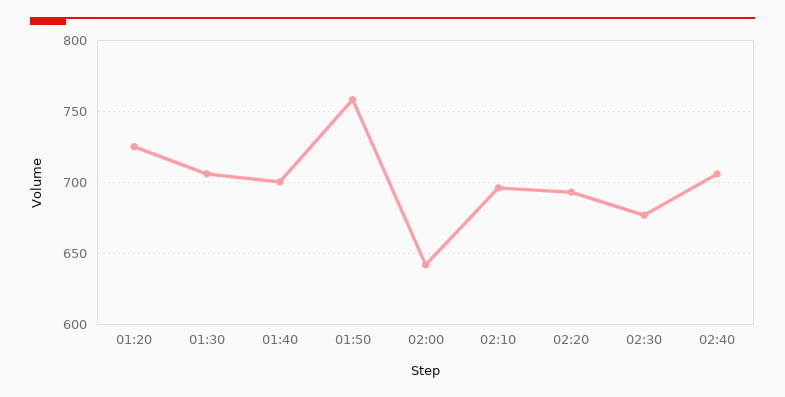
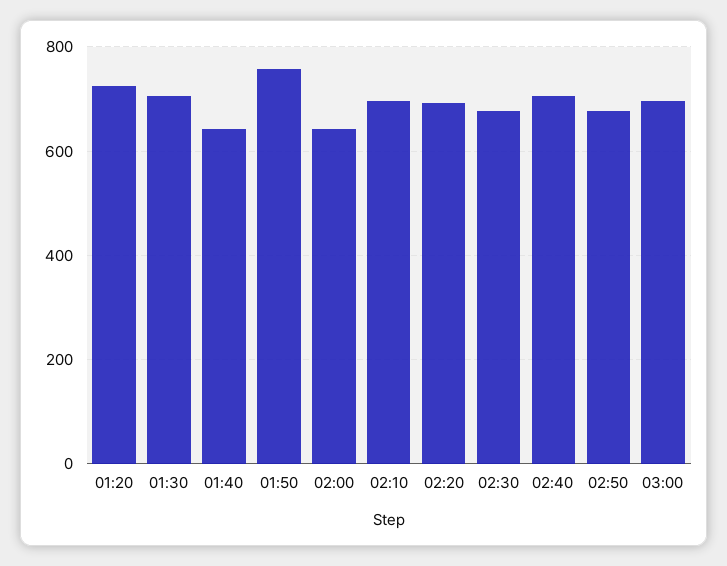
01:40: 700 -> 640
02:50: none -> 680
03:00: none -> 700

